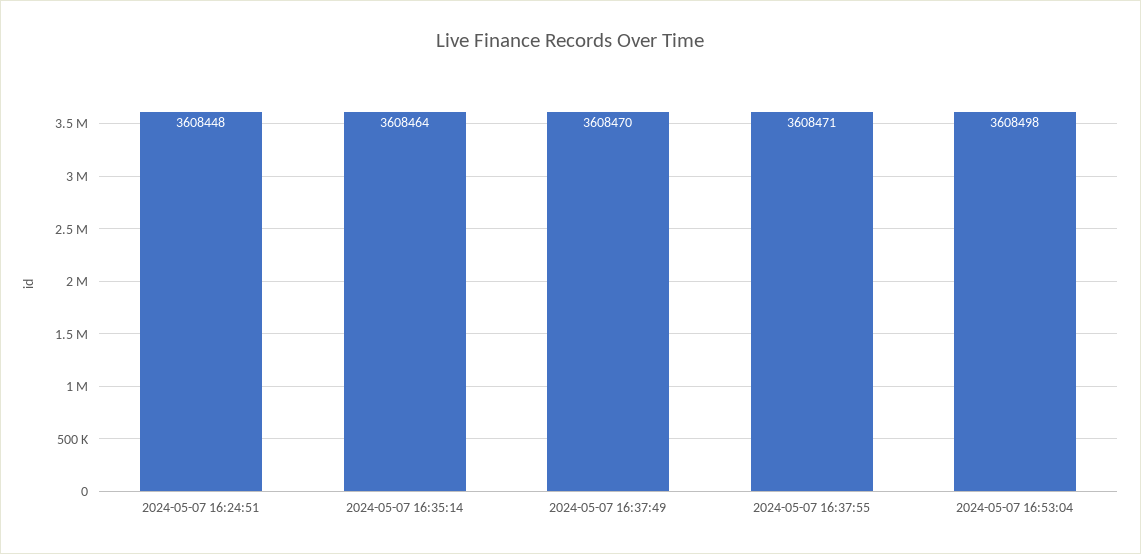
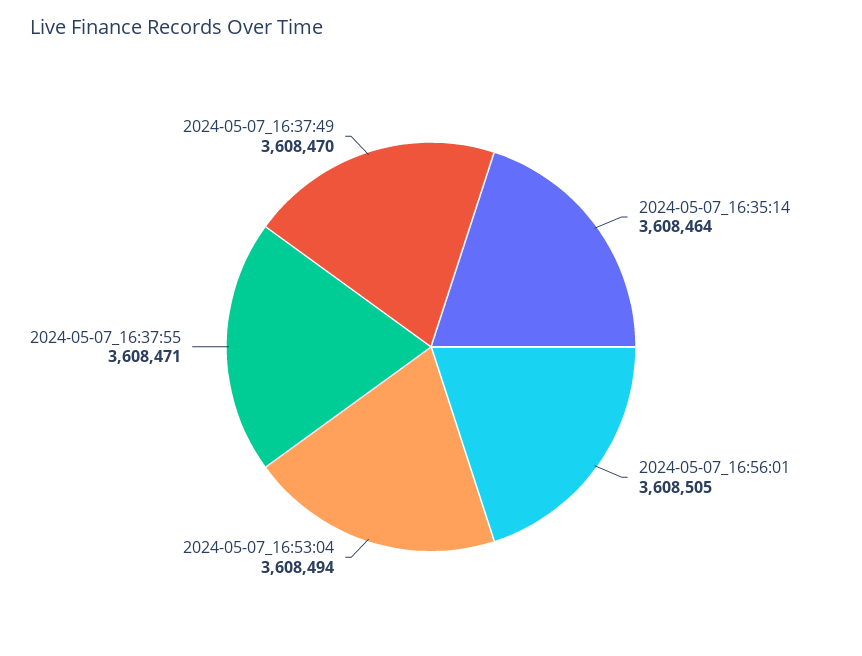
2024-05-07 16:24:51: 3608448 -> none
2024-05-07 16:53:04: 3608498 -> 3608494
2024-05-07_16:56:01: none -> 3608505

